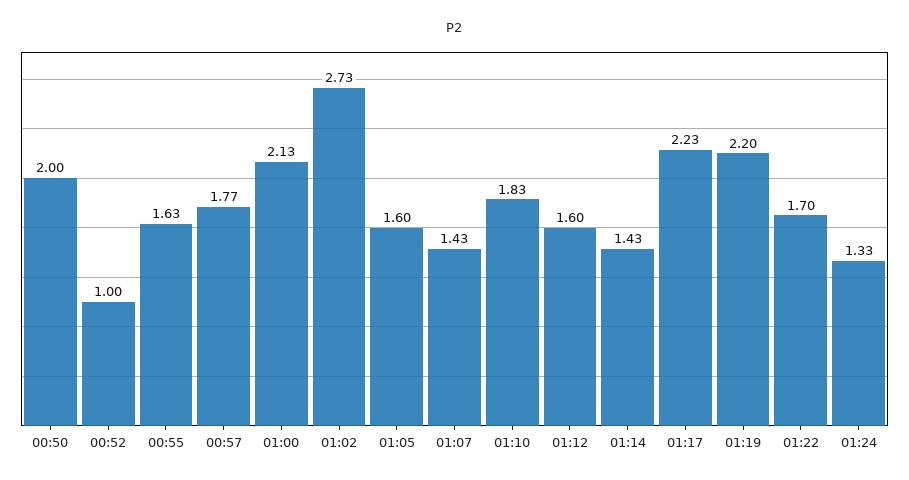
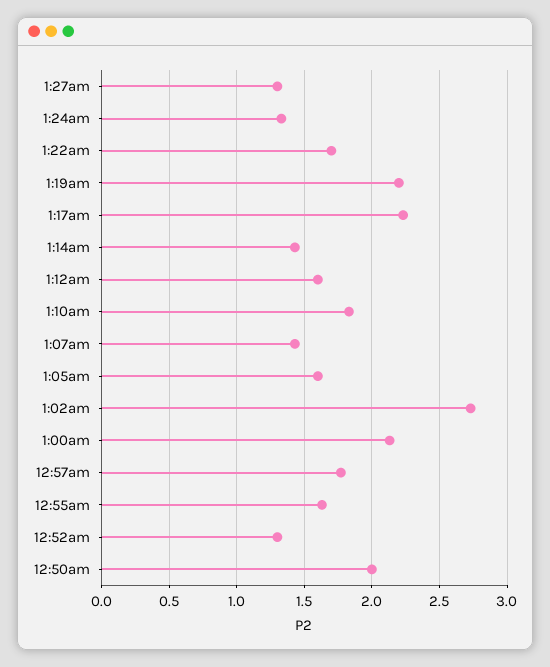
00:52: 1 -> 1.3
1:27am: none -> 1.3

